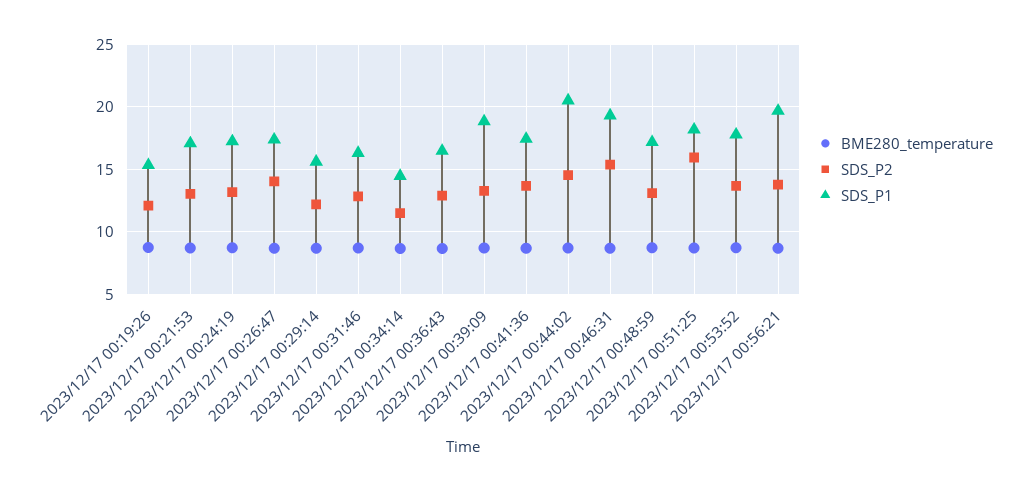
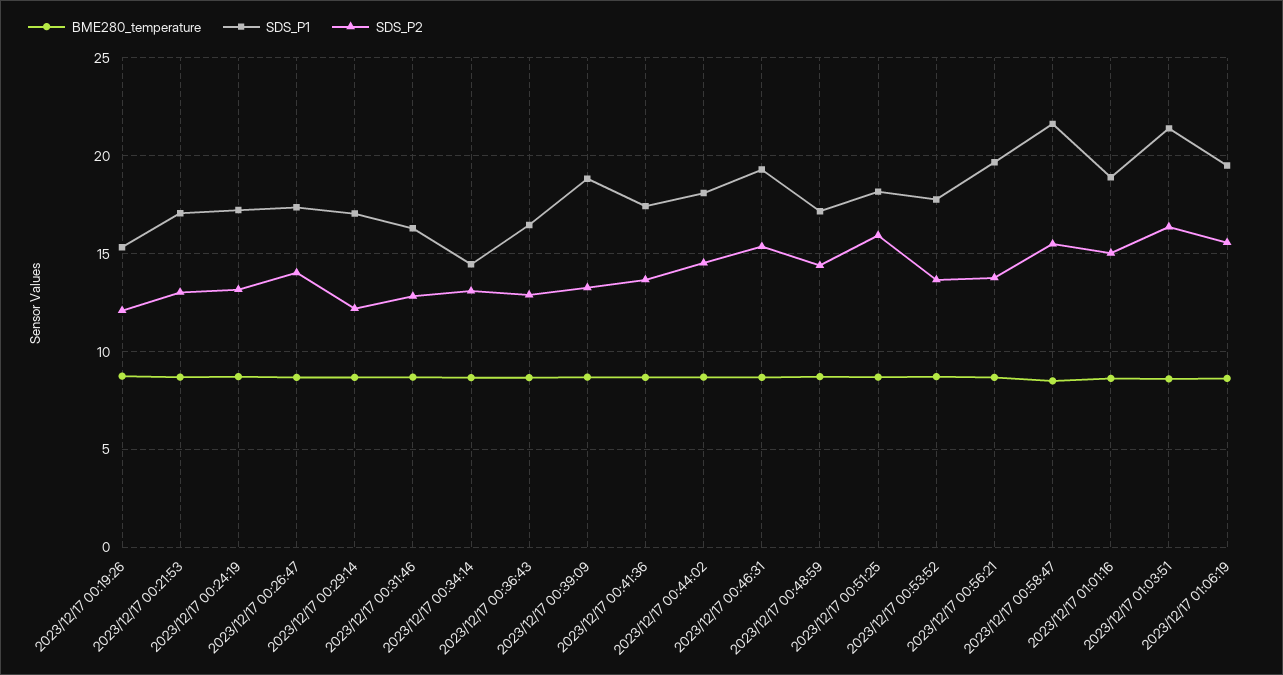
SDS_P1, 2023/12/17 00:29:14: 15.5 -> 17
SDS_P2, 2023/12/17 00:34:14: 11.5 -> 13
SDS_P1, 2023/12/17 00:44:02: 20.5 -> 18
SDS_P2, 2023/12/17 00:48:59: 13 -> 14.5
BME280_temperature, 2023/12/17 00:58:47: none -> 8.5
SDS_P1, 2023/12/17 00:58:47: none -> 21.5
SDS_P2, 2023/12/17 00:58:47: none -> 15.5
BME280_temperature, 2023/12/17 01:01:16: none -> 8.5
SDS_P1, 2023/12/17 01:01:16: none -> 19
SDS_P2, 2023/12/17 01:01:16: none -> 15
BME280_temperature, 2023/12/17 01:03:51: none -> 8.5
SDS_P1, 2023/12/17 01:03:51: none -> 21.5
SDS_P2, 2023/12/17 01:03:51: none -> 16.5
BME280_temperature, 2023/12/17 01:06:19: none -> 8.5
SDS_P1, 2023/12/17 01:06:19: none -> 19.5
SDS_P2, 2023/12/17 01:06:19: none -> 15.5

